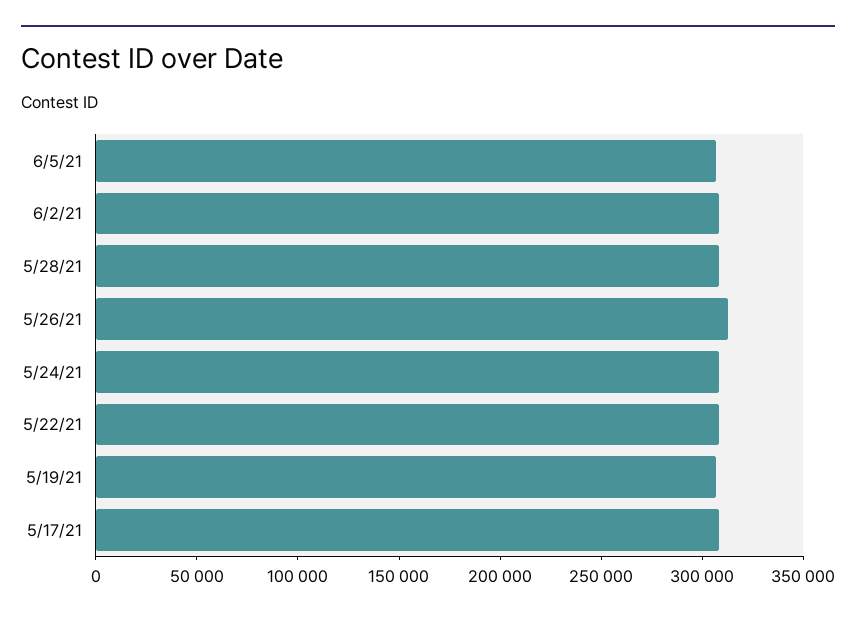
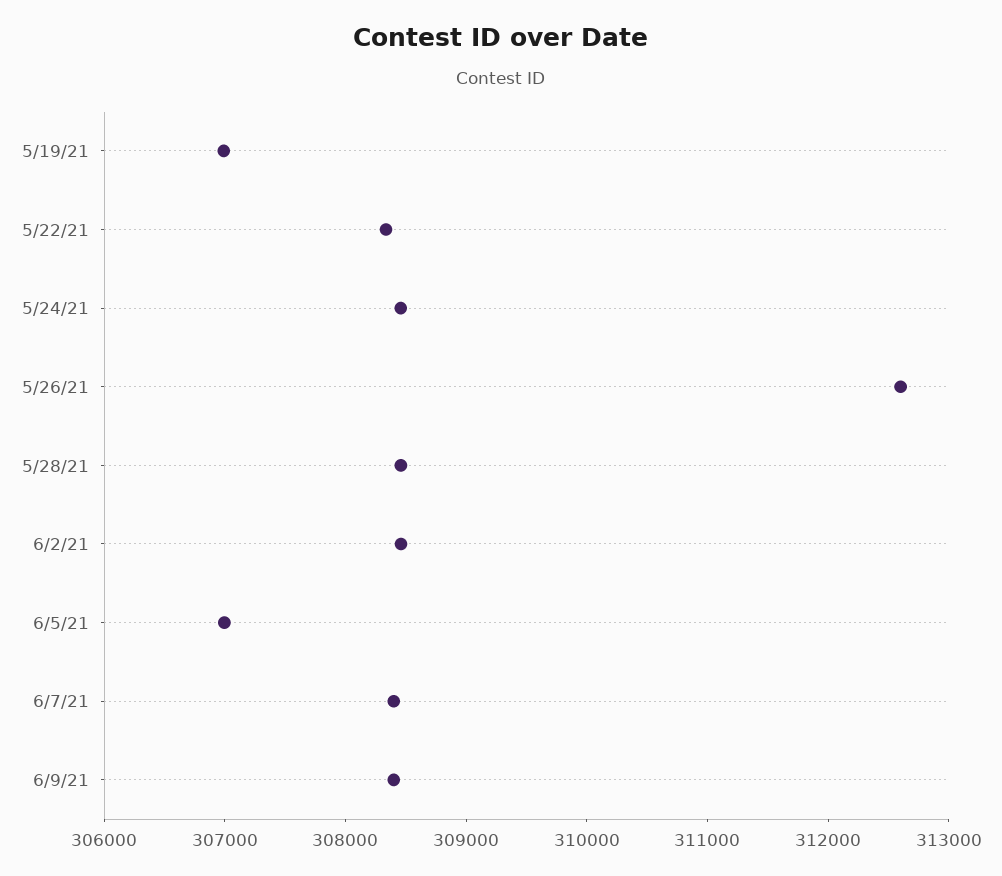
5/17/21: 310000 -> none
6/7/21: none -> 308400
6/9/21: none -> 308400

